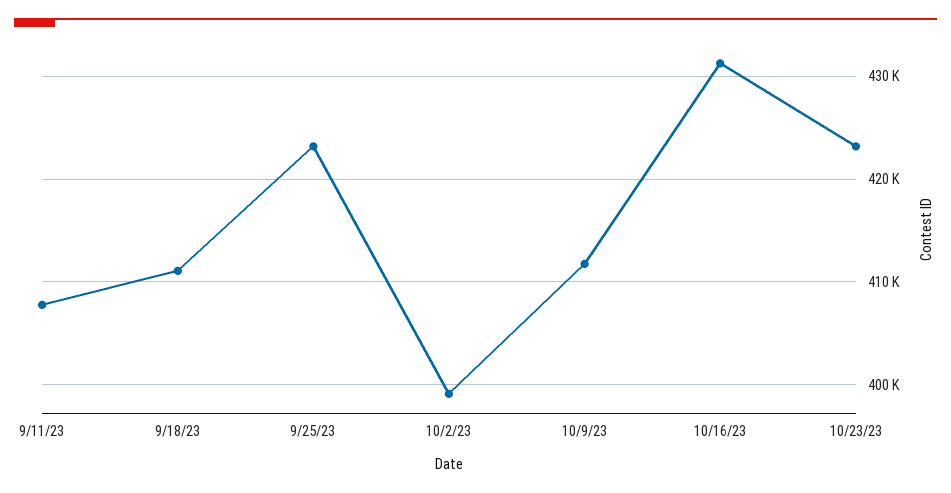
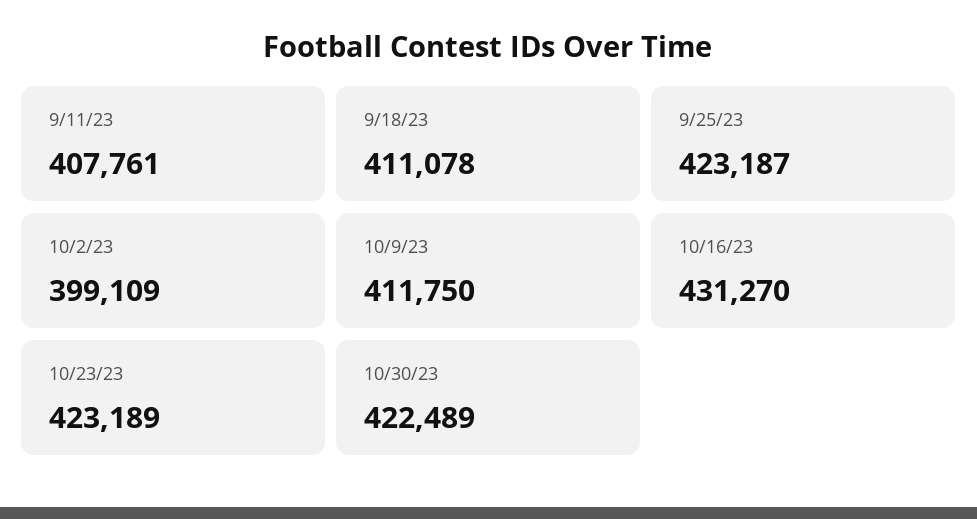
10/30/23: none -> 422489

